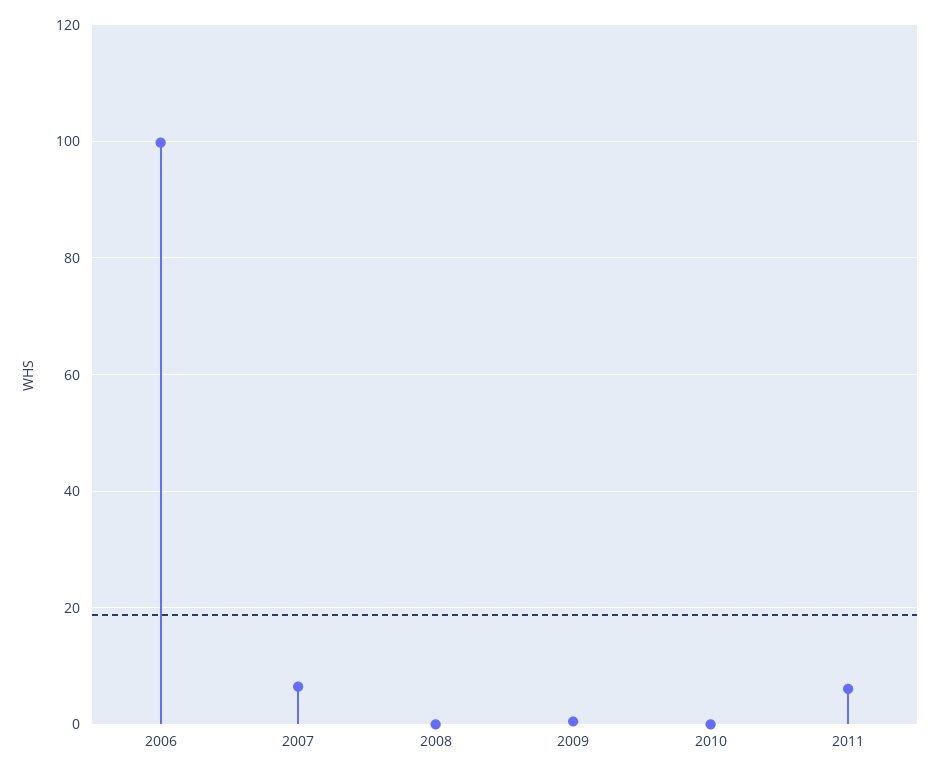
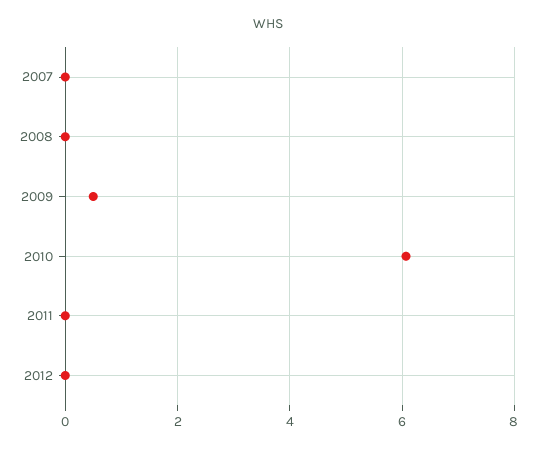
2006: 100 -> none
2007: 6 -> 0
2010: 0 -> 6
2011: 6 -> 0
2012: none -> 0

